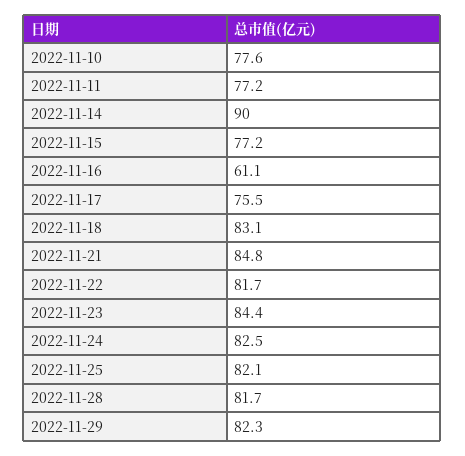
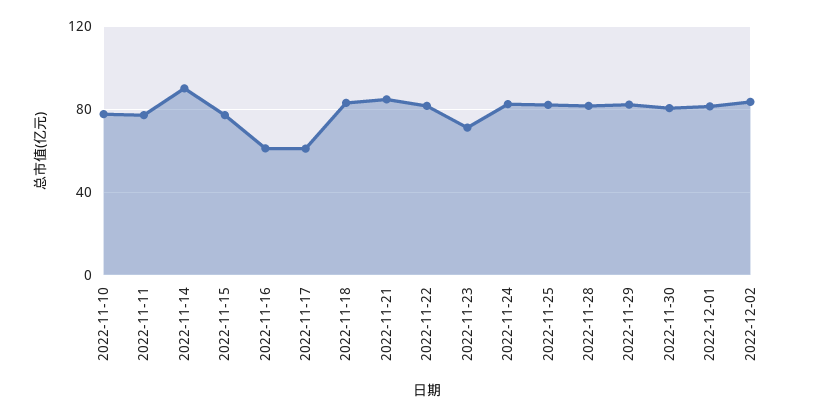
2022-11-17: 75.5 -> 60
2022-11-23: 84.4 -> 70
2022-11-30: none -> 80
2022-12-01: none -> 80
2022-12-02: none -> 85

